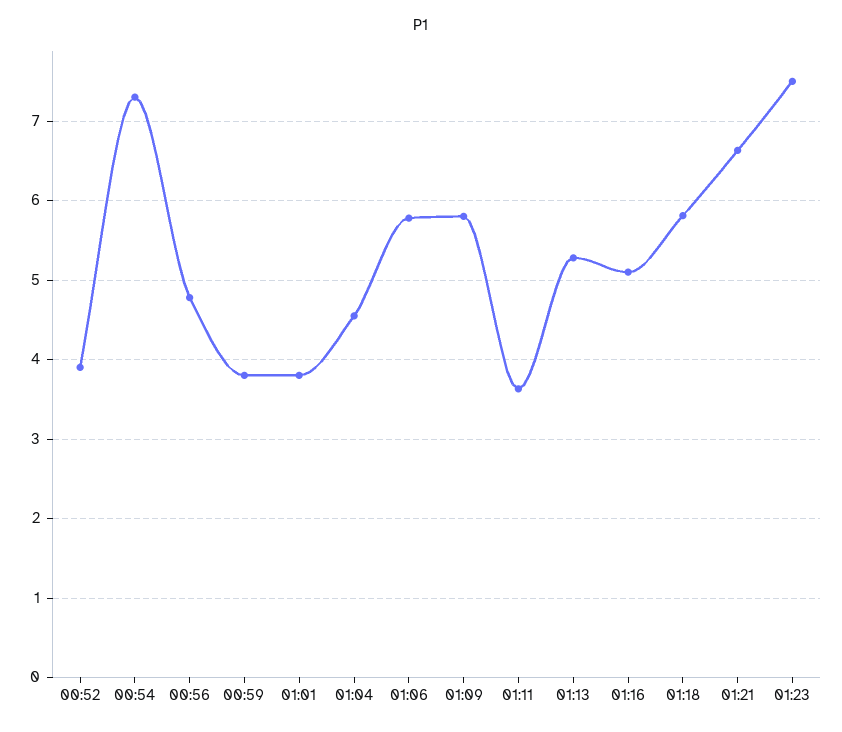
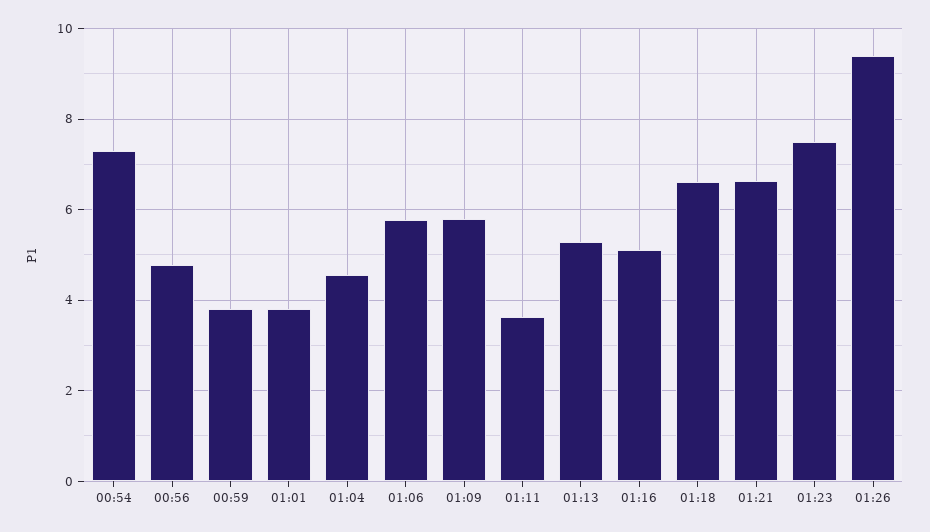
00:52: 3.9 -> none
01:18: 5.8 -> 6.6
01:26: none -> 9.4

